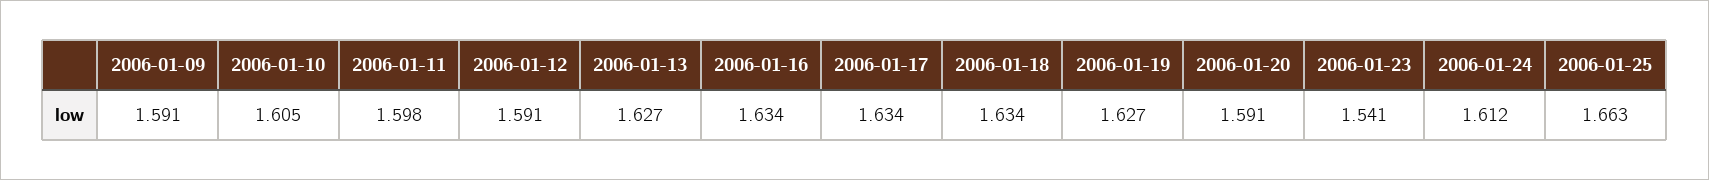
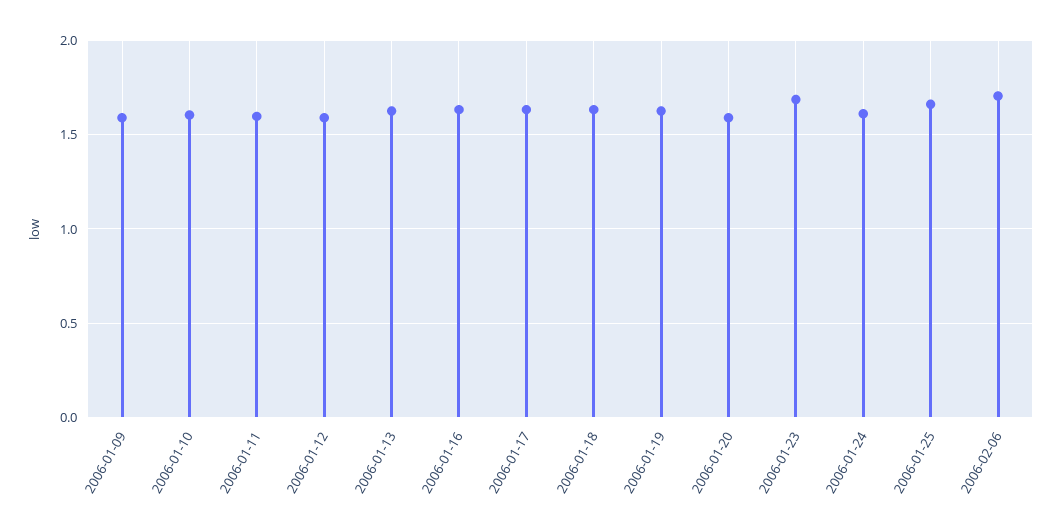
2006-01-23: 1.541 -> 1.7
2006-02-06: none -> 1.7

